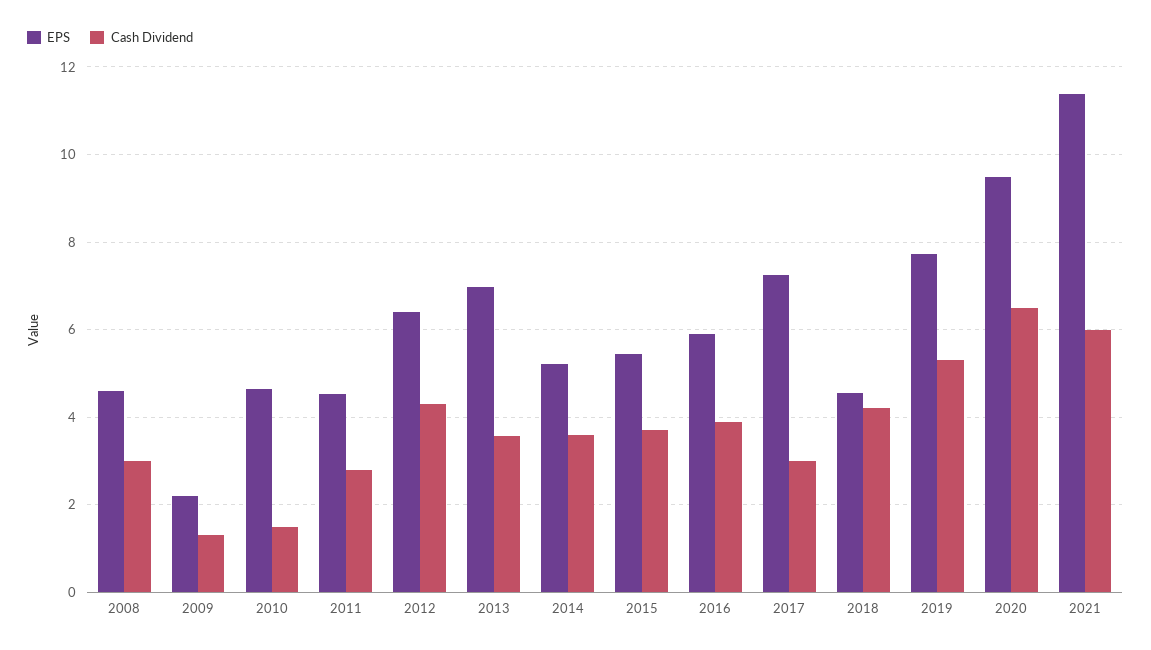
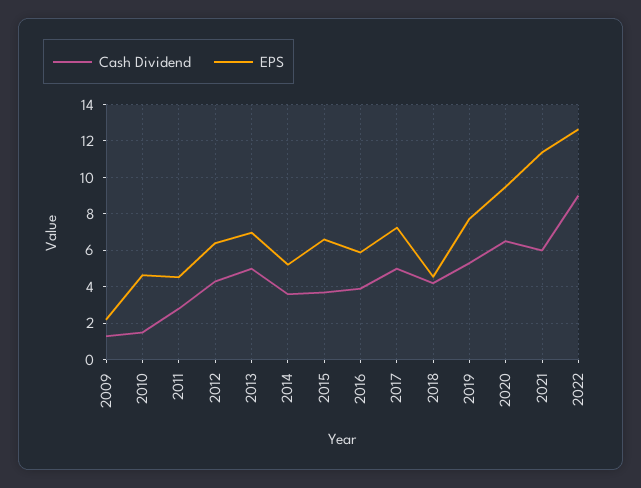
EPS, 2008: 4.6 -> none
Cash Dividend, 2008: 3 -> none
Cash Dividend, 2013: 3.6 -> 5
EPS, 2015: 5.4 -> 6.5
Cash Dividend, 2017: 3 -> 5
Cash Dividend, 2022: none -> 9
EPS, 2022: none -> 12.5

